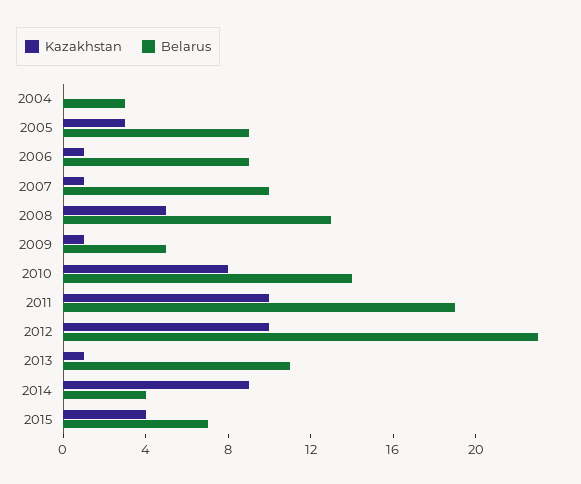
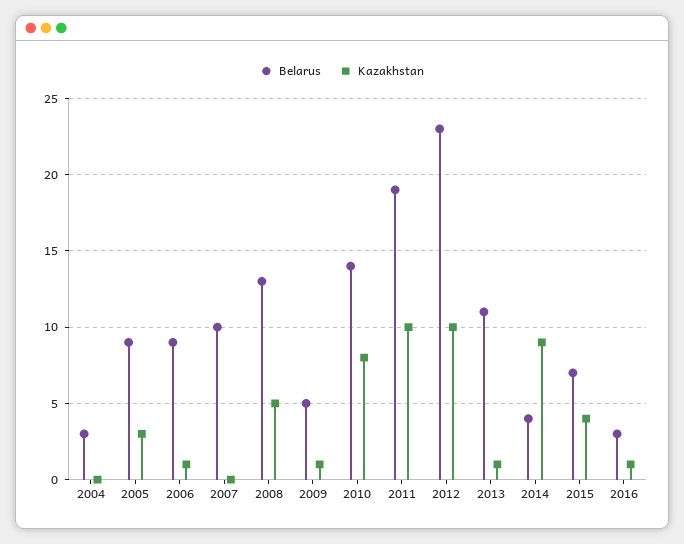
Kazakhstan, 2007: 1 -> 0
Belarus, 2016: none -> 3
Kazakhstan, 2016: none -> 1

